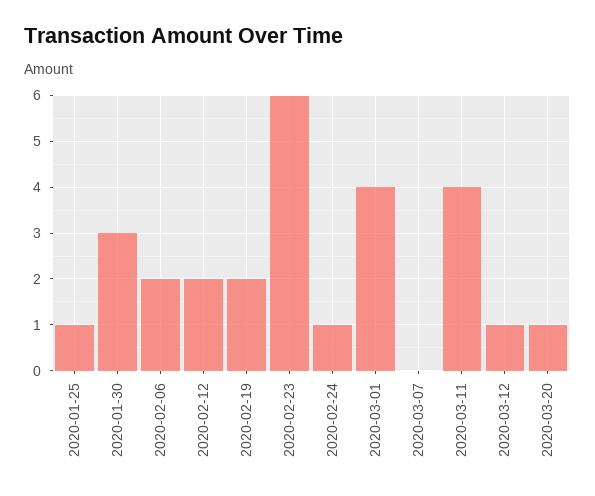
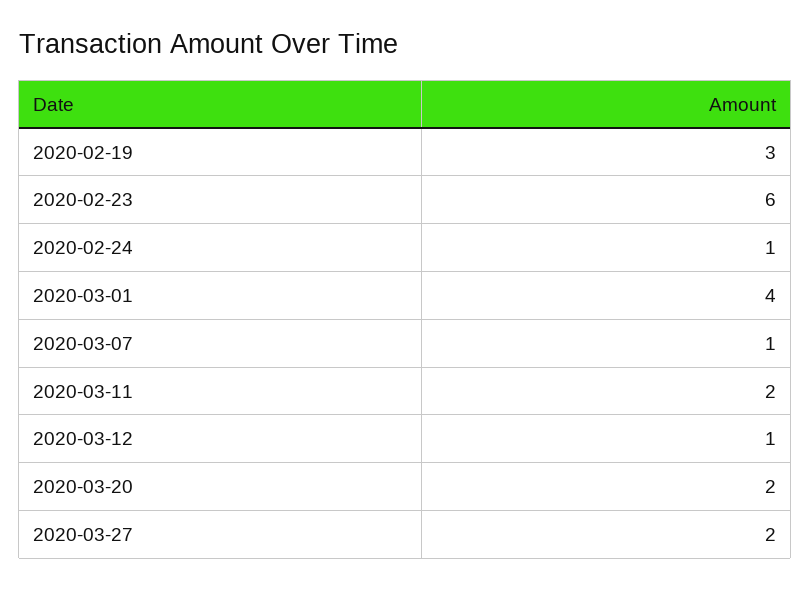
2020-01-25: 1 -> none
2020-01-30: 3 -> none
2020-02-06: 2 -> none
2020-02-12: 2 -> none
2020-02-19: 2 -> 3
2020-03-07: 0 -> 1
2020-03-11: 4 -> 2
2020-03-20: 1 -> 2
2020-03-27: none -> 2

